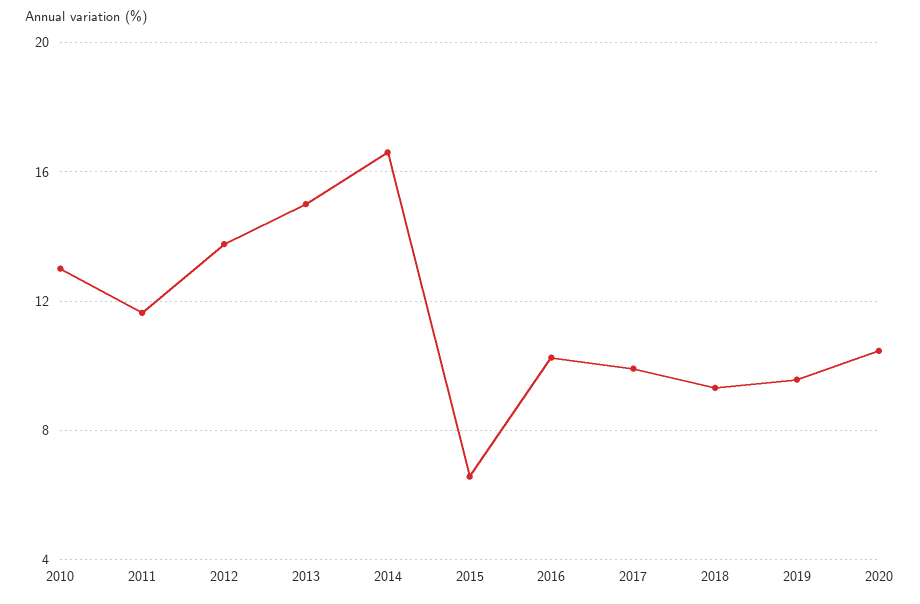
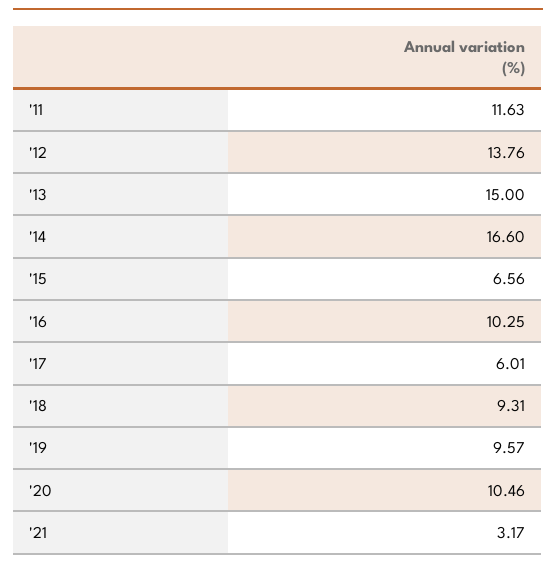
2010: 13 -> none
2017: 10 -> 6.01
'21: none -> 3.17

